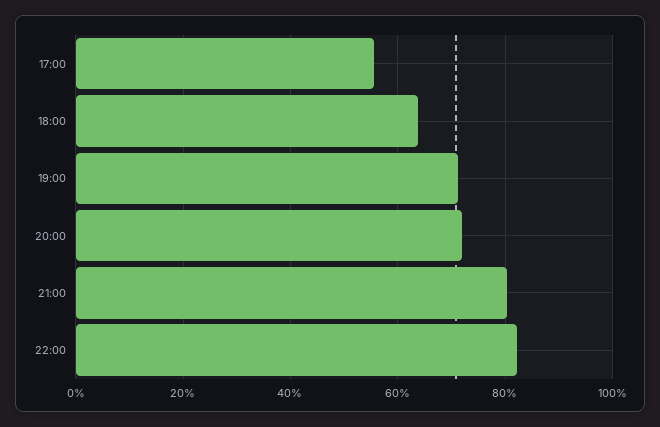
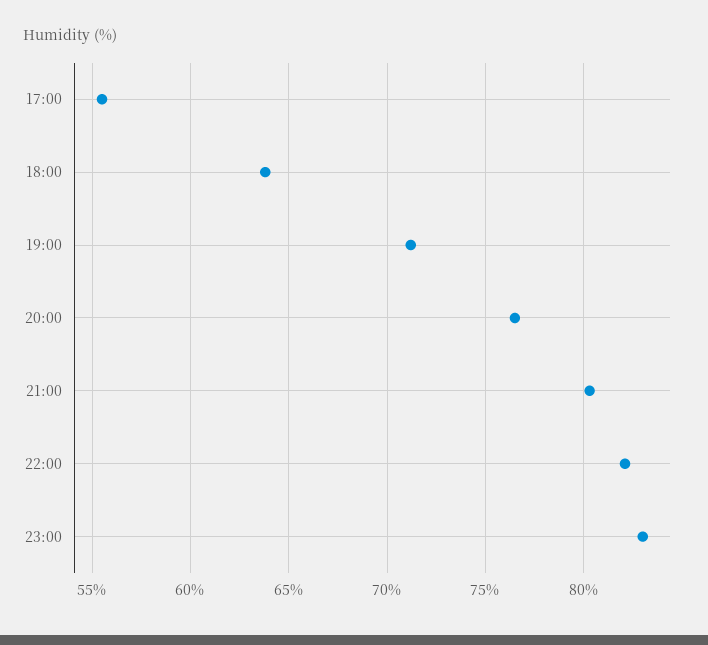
20:00: 72 -> 76.5
23:00: none -> 83

